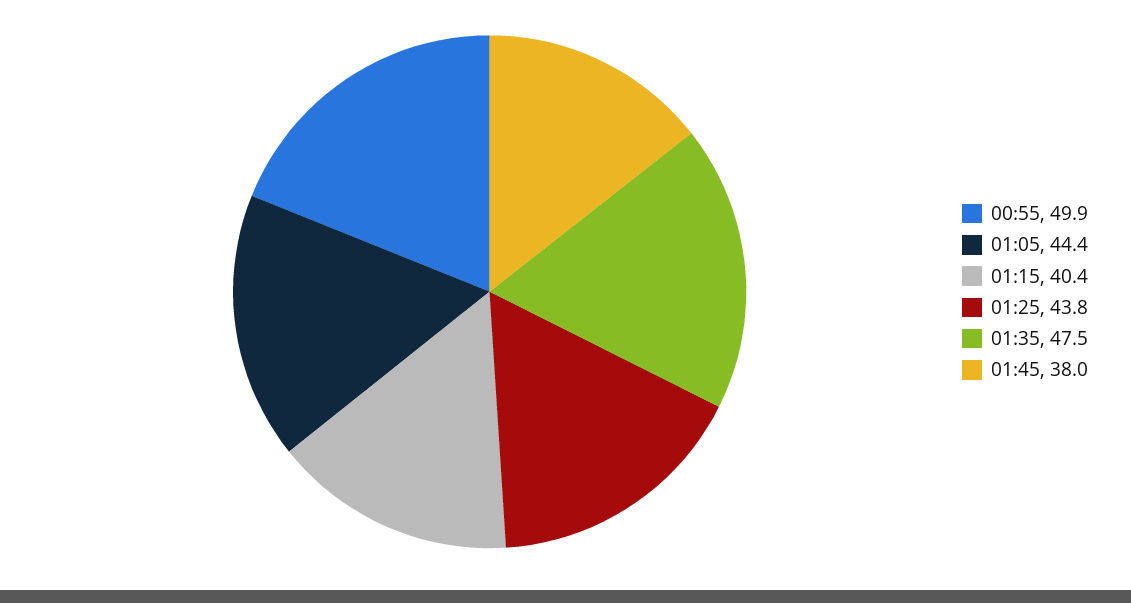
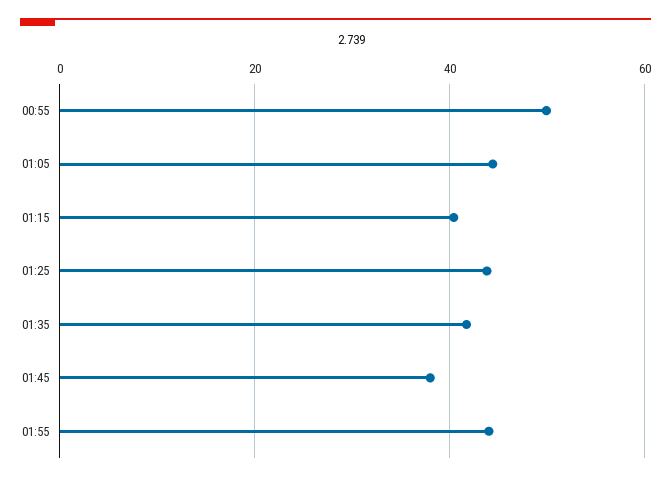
01:35: 47.5 -> 42
01:55: none -> 44

